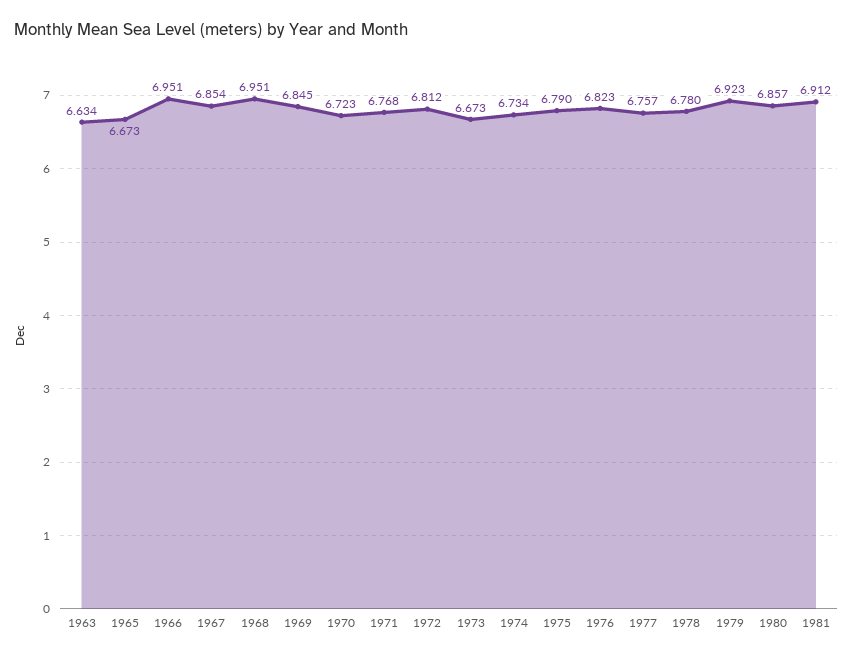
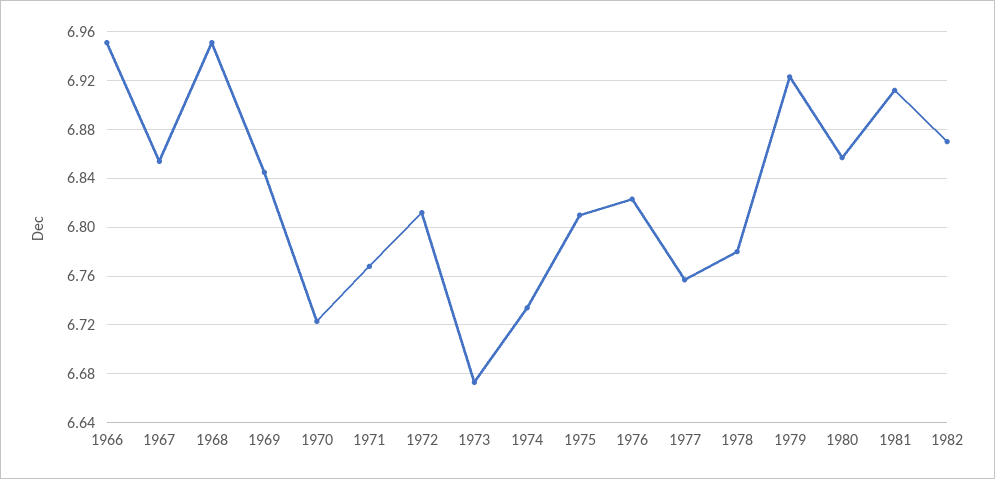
1963: 6.634 -> none
1965: 6.673 -> none
1975: 6.79 -> 6.81
1982: none -> 6.87

